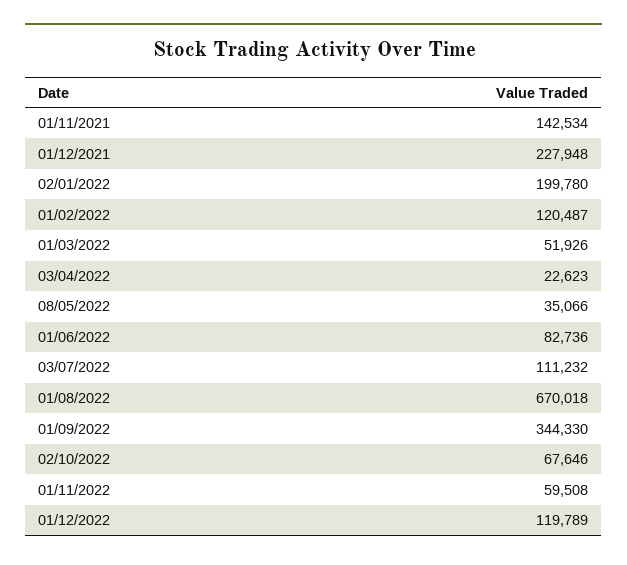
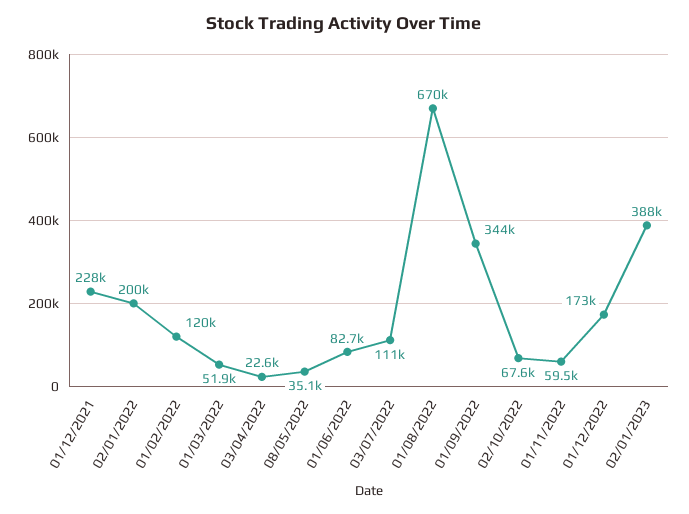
01/11/2021: 142534 -> none
01/12/2022: 119789 -> 173000
02/01/2023: none -> 388000

